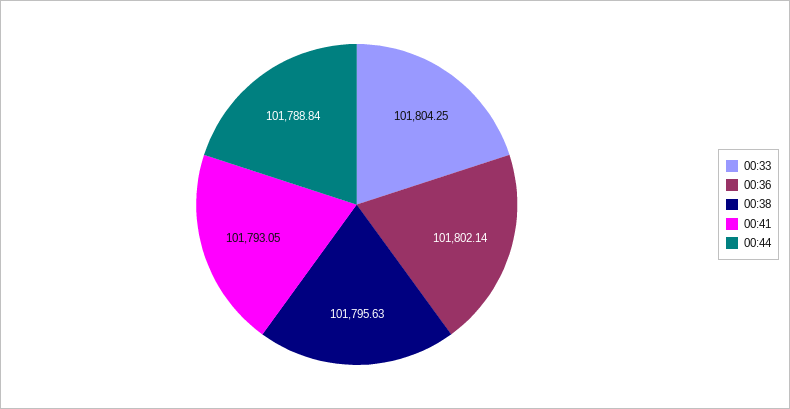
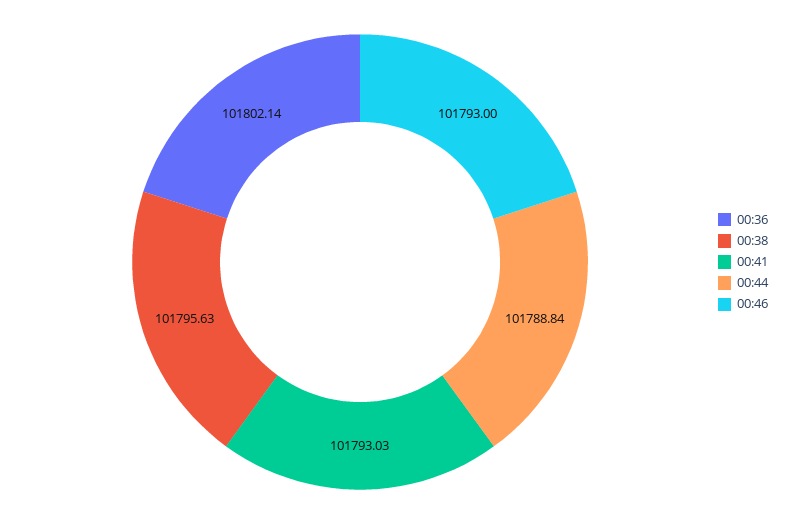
00:33: 101804.25 -> none
00:41: 101793.05 -> 101793.03
00:46: none -> 101793

